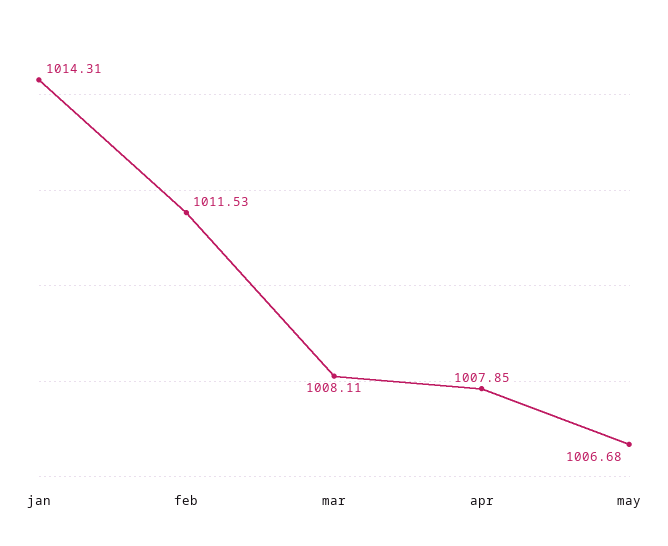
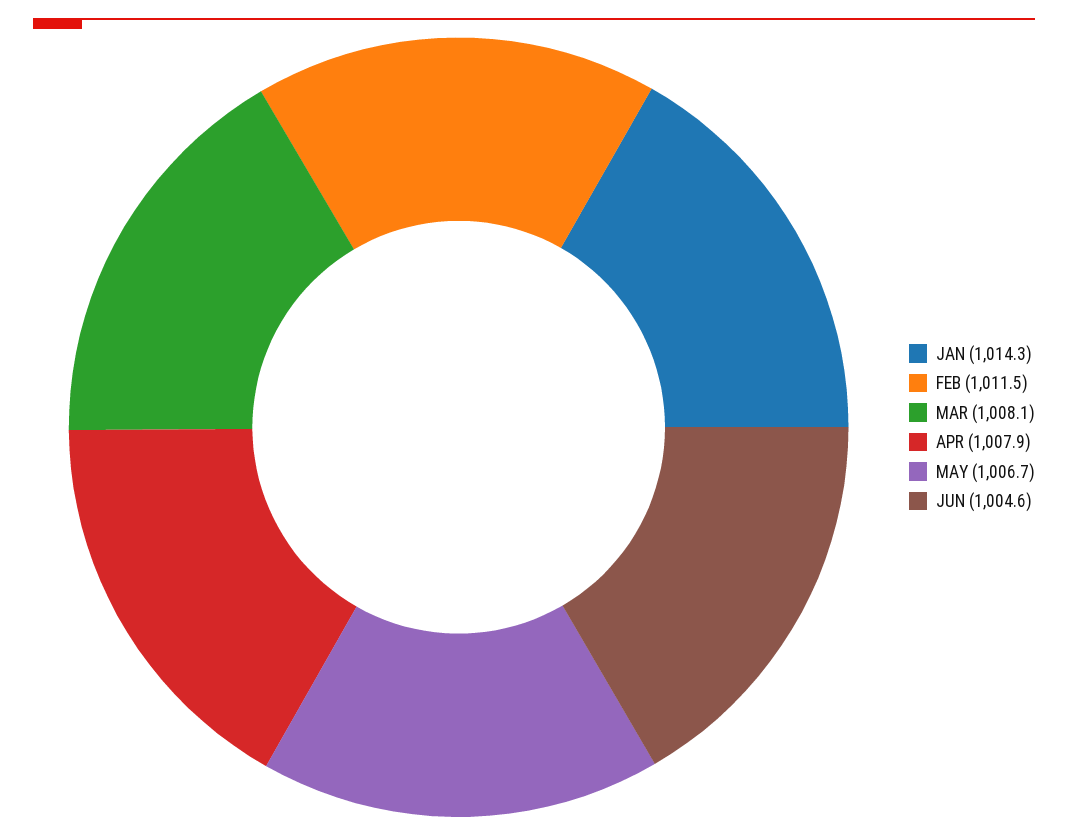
JUN: none -> 1004.6

